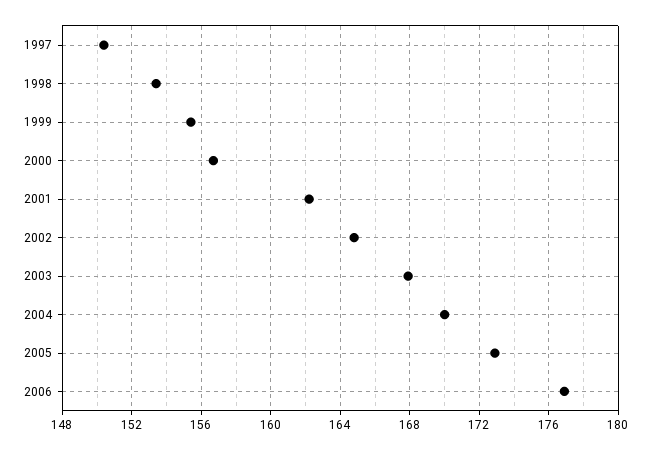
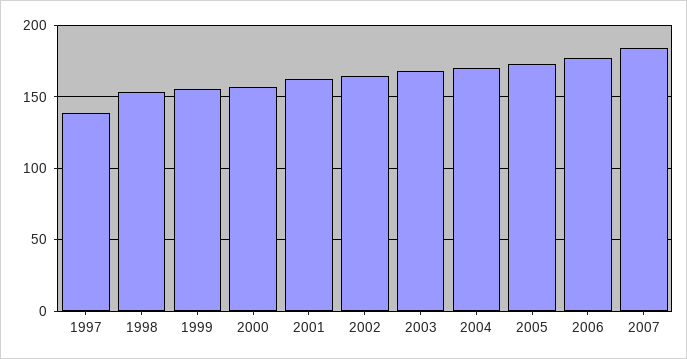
1997: 150.5 -> 140
2007: none -> 185

